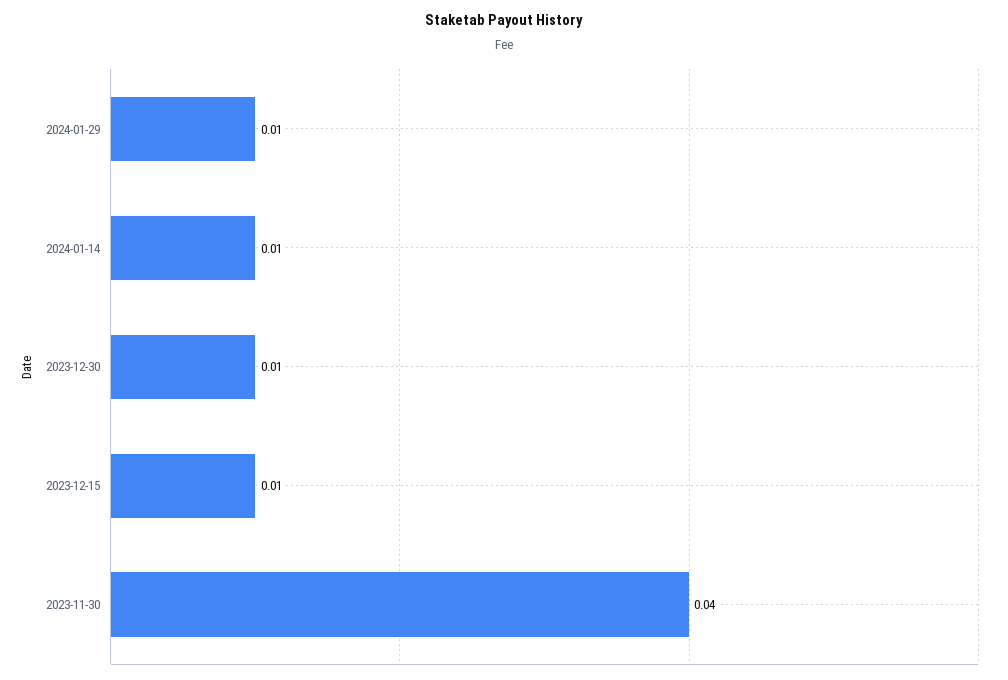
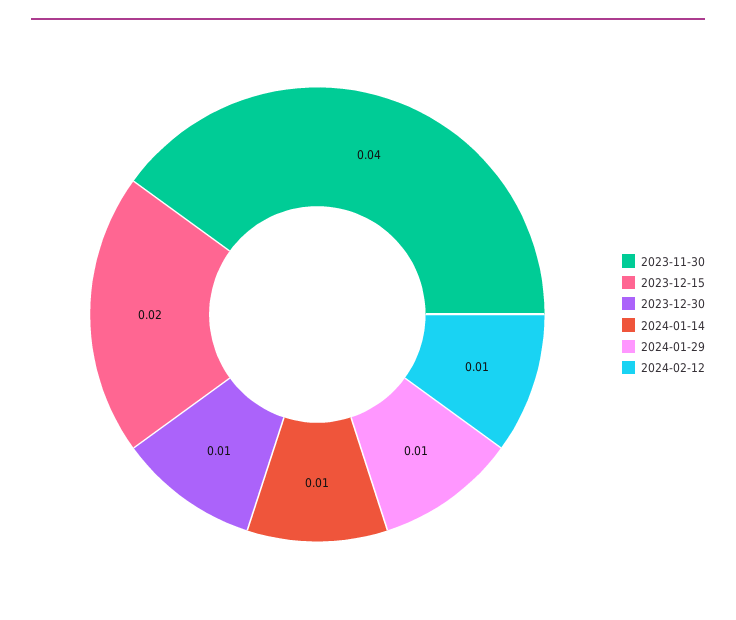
2023-12-15: 0.01 -> 0.02
2024-02-12: none -> 0.01

